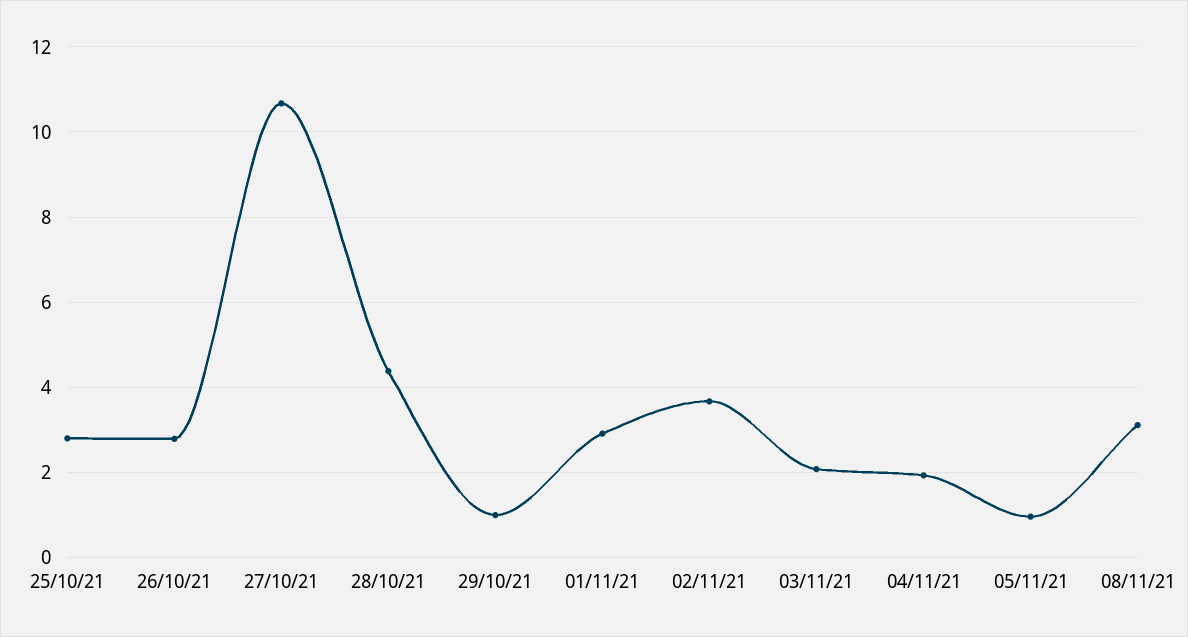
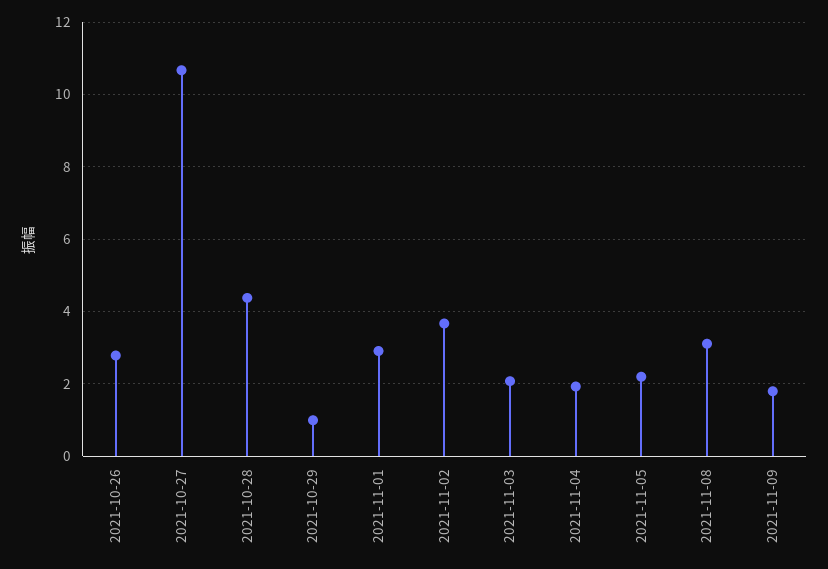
25/10/21: 2.8 -> none
05/11/21: 1 -> 2.2
2021-11-09: none -> 1.8

